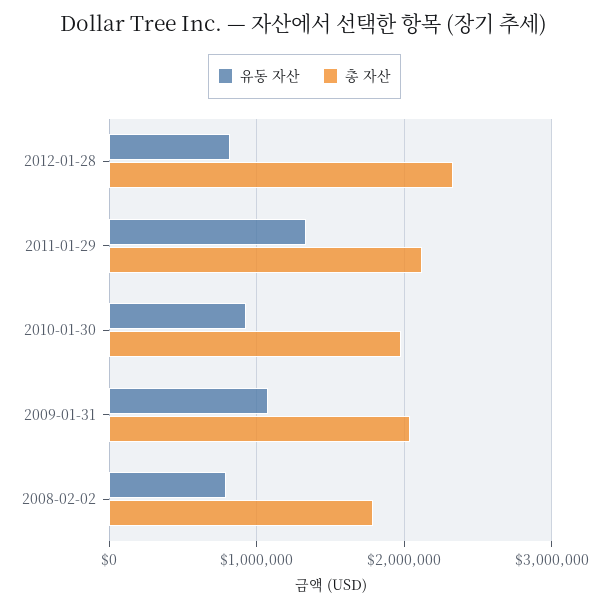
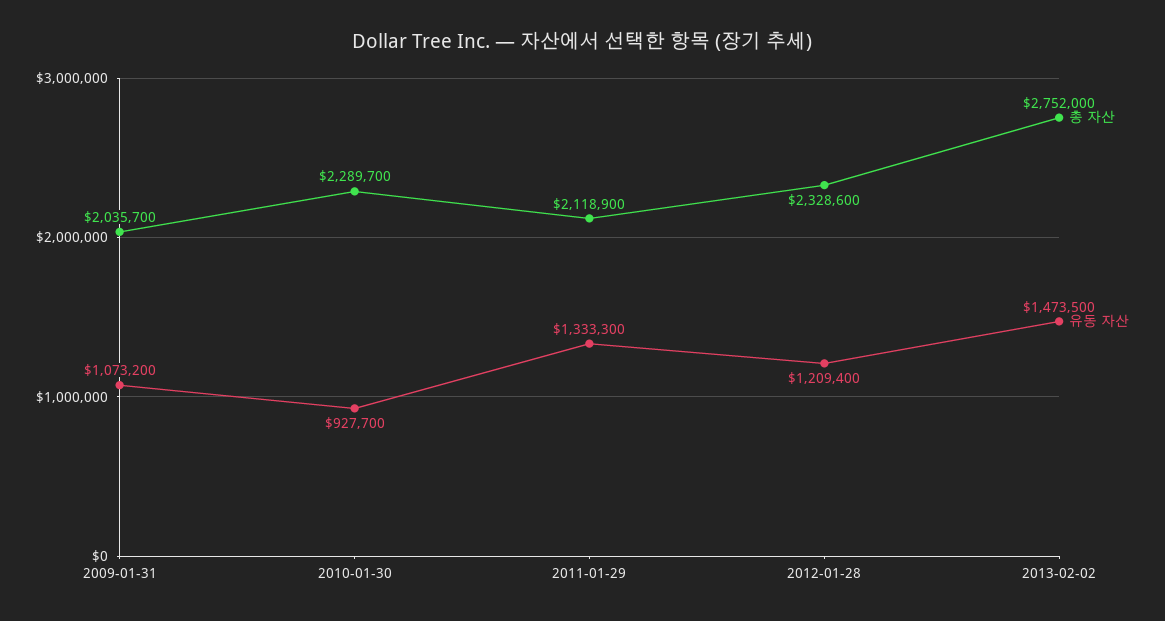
유동 자산, 2012-01-28: 800000 -> 1209400
총 자산, 2010-01-30: 2000000 -> 2289700
유동 자산, 2008-02-02: 800000 -> none
총 자산, 2008-02-02: 1800000 -> none
총 자산, 2013-02-02: none -> 2752000
유동 자산, 2013-02-02: none -> 1473500

